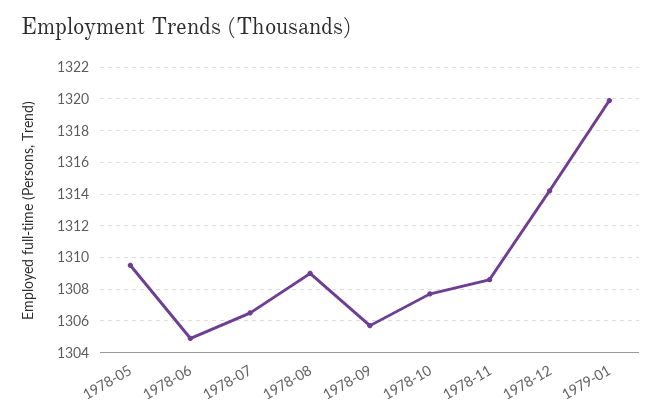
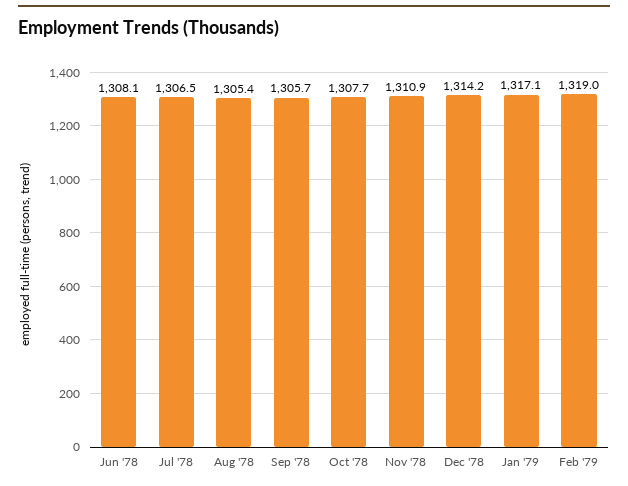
1978-05: 1309.5 -> none
1978-06: 1305 -> 1308.1
1978-08: 1309 -> 1305.4
1978-11: 1308.5 -> 1310.9
1979-01: 1320 -> 1317.1
Feb '79: none -> 1319

